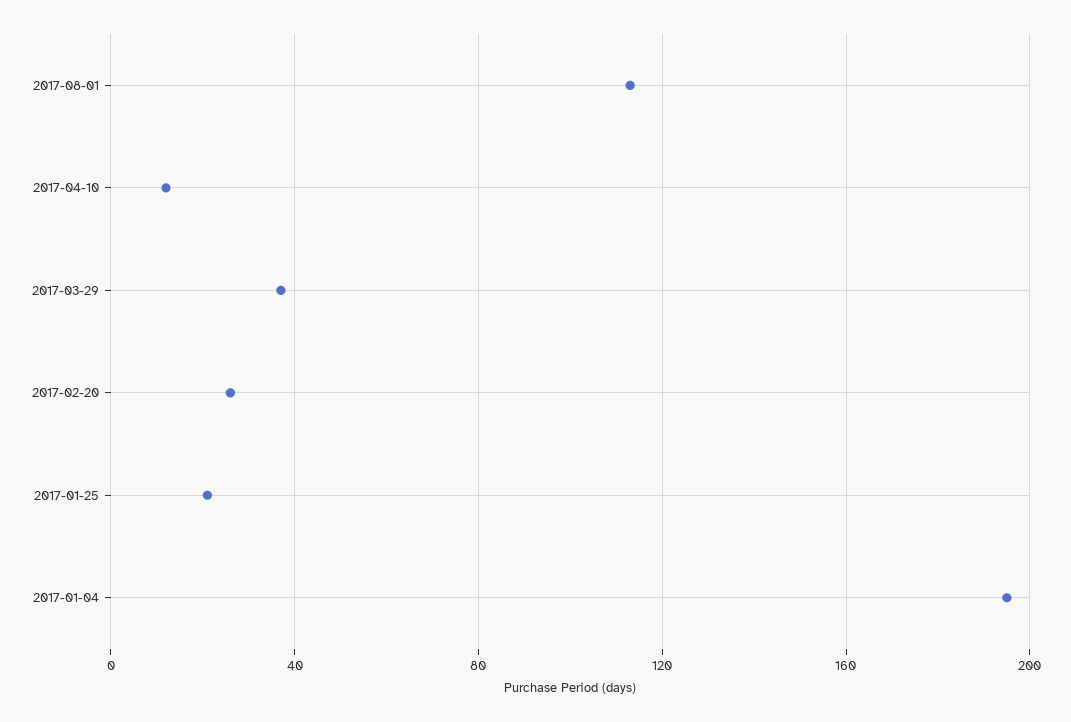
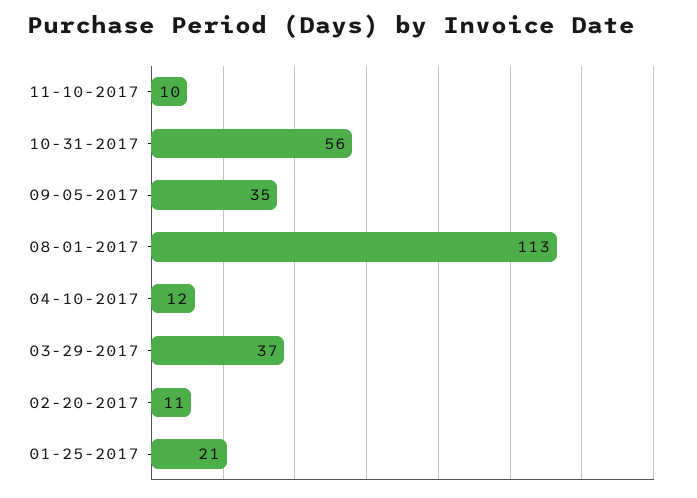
2017-02-20: 25 -> 11
2017-01-04: 195 -> none
11-10-2017: none -> 10
10-31-2017: none -> 56
09-05-2017: none -> 35

